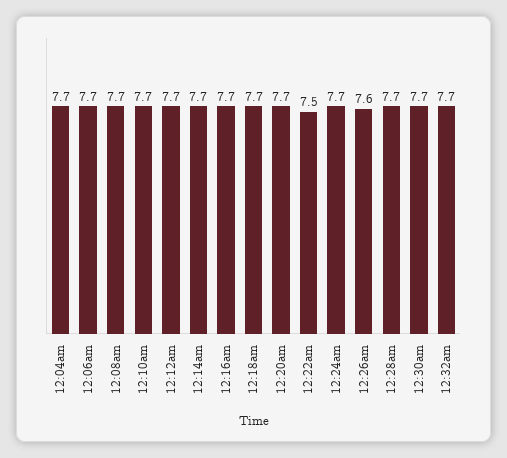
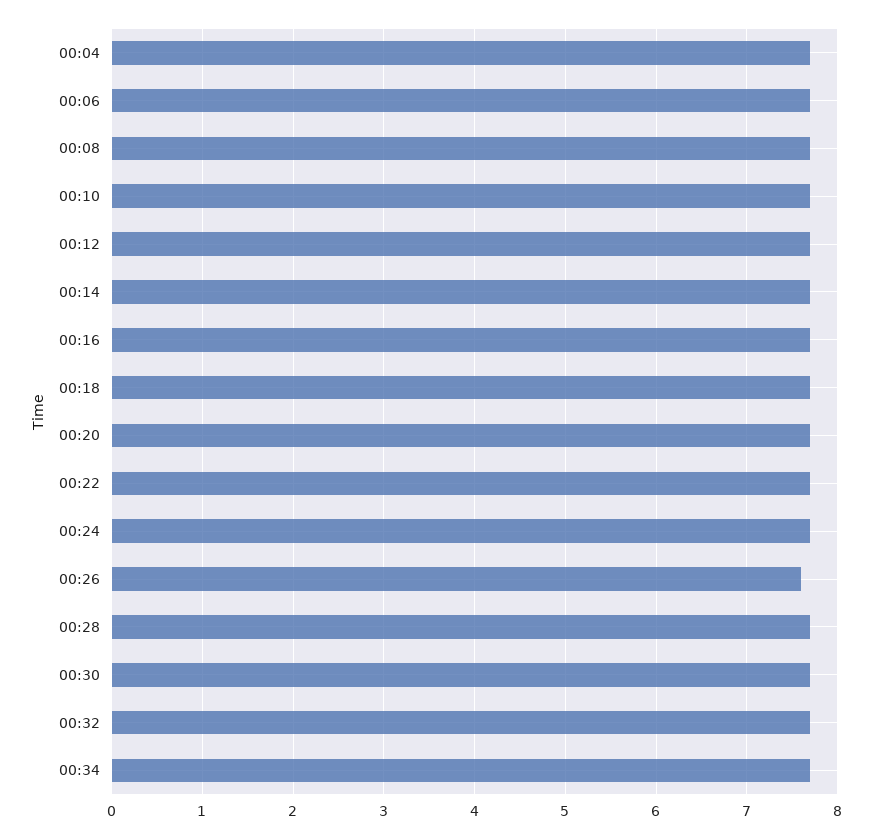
12:22am: 7.5 -> 7.7
00:34: none -> 7.7

